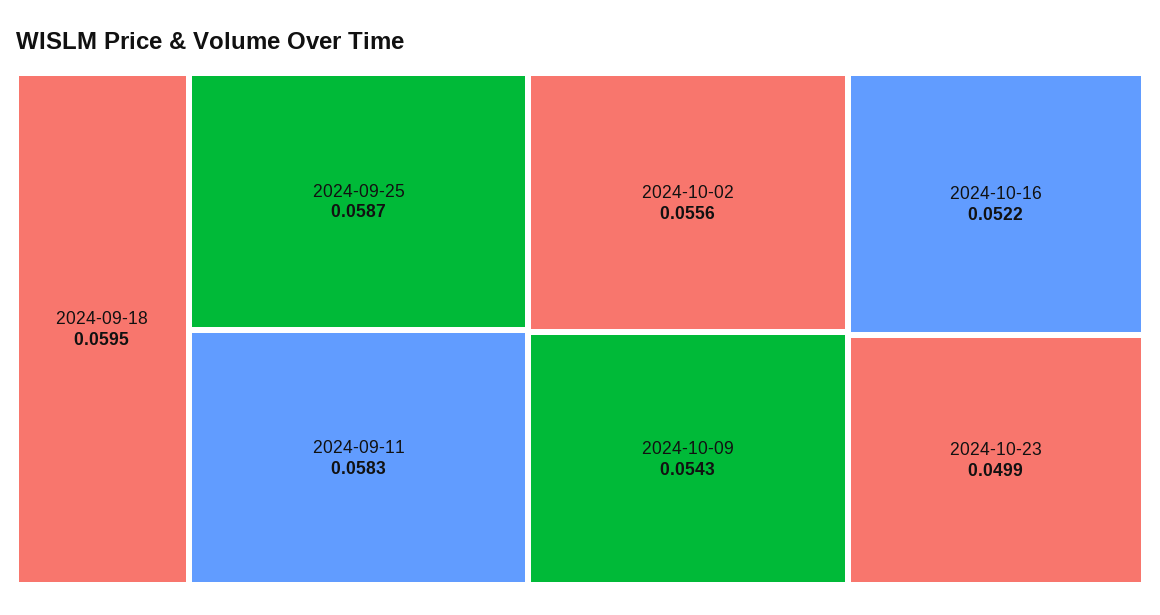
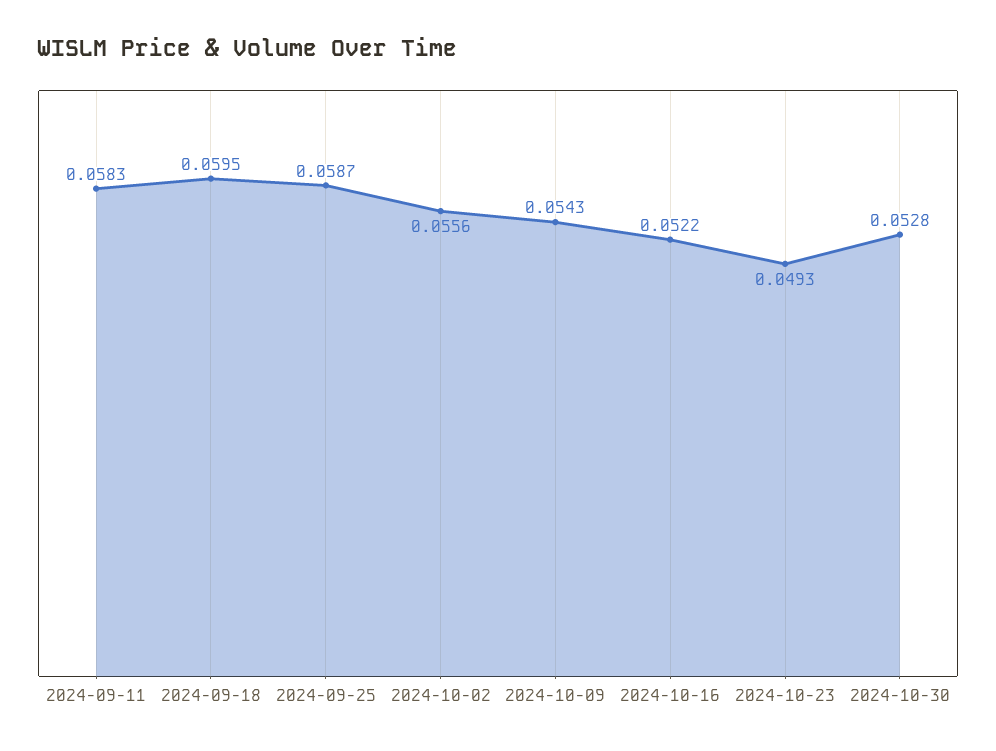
2024-10-23: 0.0499 -> 0.0493
2024-10-30: none -> 0.0528

